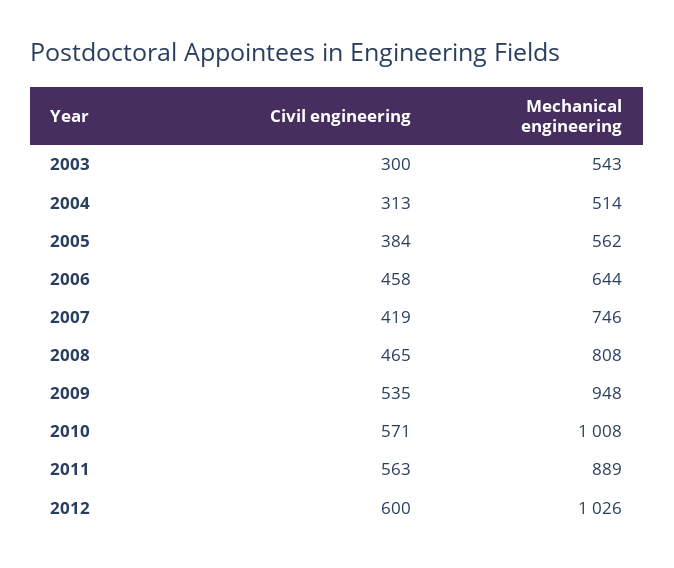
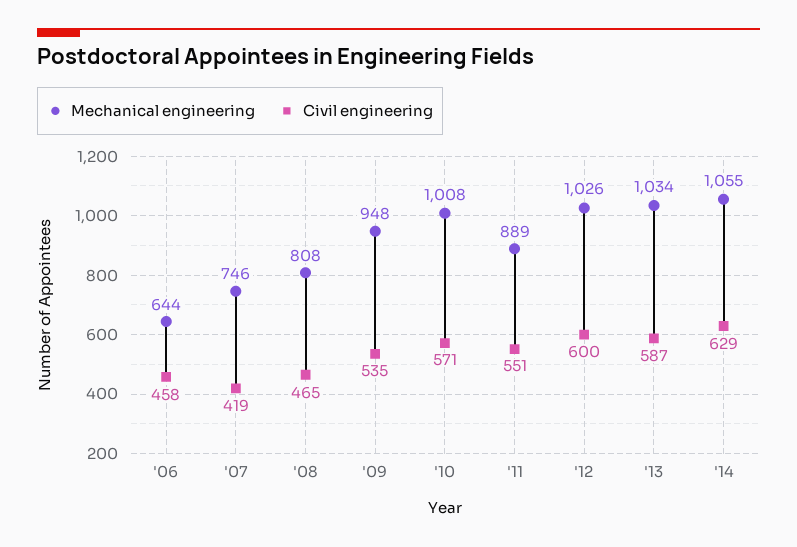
Civil engineering, 2003: 300 -> none
Mechanical engineering, 2003: 543 -> none
Civil engineering, 2004: 313 -> none
Mechanical engineering, 2004: 514 -> none
Civil engineering, 2005: 384 -> none
Mechanical engineering, 2005: 562 -> none
Civil engineering, 2011: 563 -> 551
Mechanical engineering, '13: none -> 1034
Civil engineering, '13: none -> 587
Mechanical engineering, '14: none -> 1055
Civil engineering, '14: none -> 629

